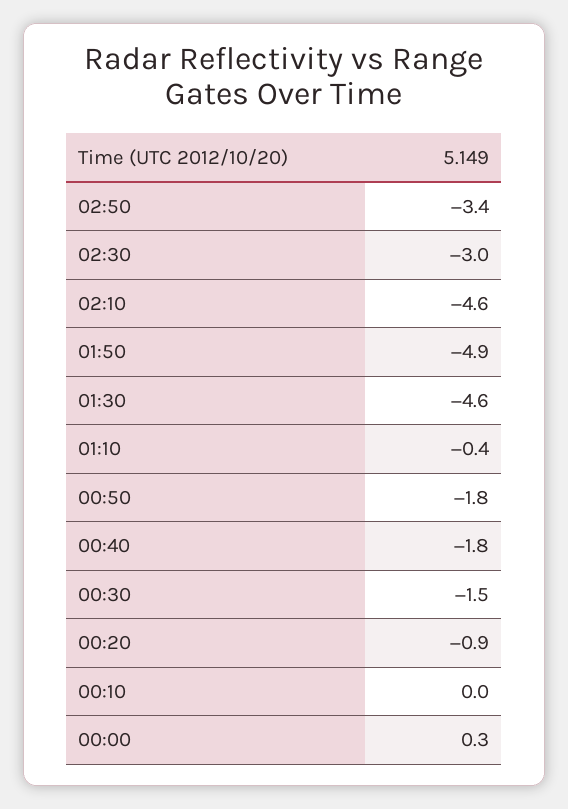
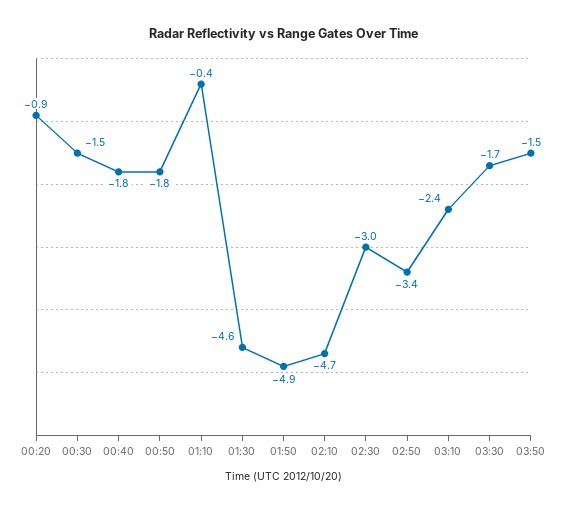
02:10: -4.6 -> -4.7
00:10: 0 -> none
00:00: 0.3 -> none
03:10: none -> -2.4
03:30: none -> -1.7
03:50: none -> -1.5

